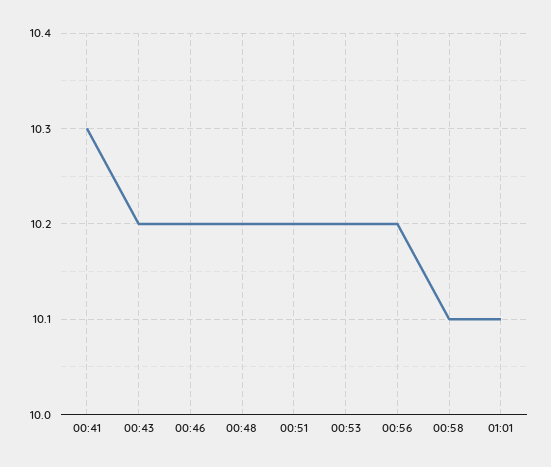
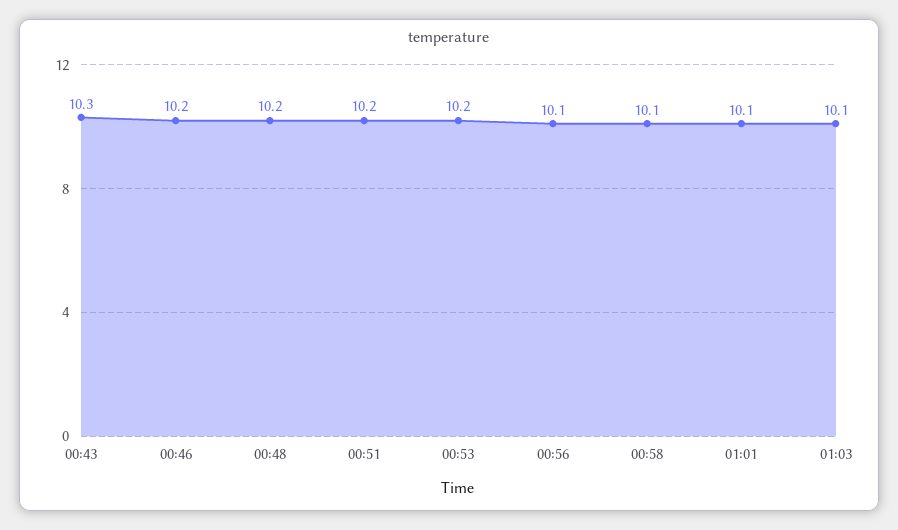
00:41: 10.3 -> none
00:43: 10.2 -> 10.3
00:56: 10.2 -> 10.1
01:03: none -> 10.1

